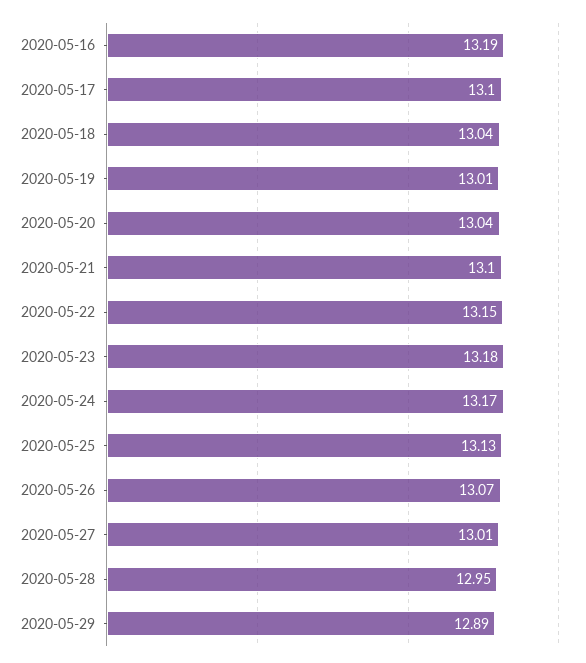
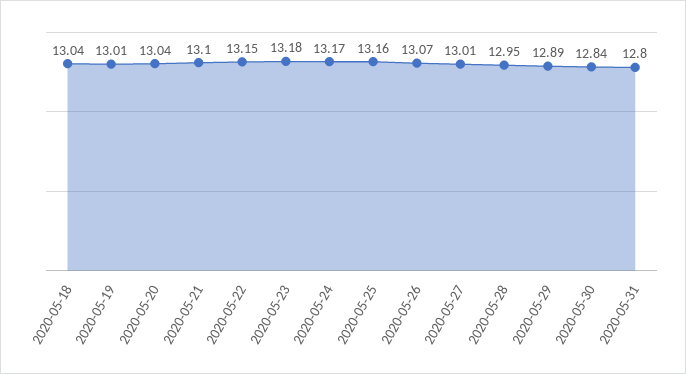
2020-05-16: 13.19 -> none
2020-05-17: 13.1 -> none
2020-05-25: 13.13 -> 13.16
2020-05-30: none -> 12.84
2020-05-31: none -> 12.8

